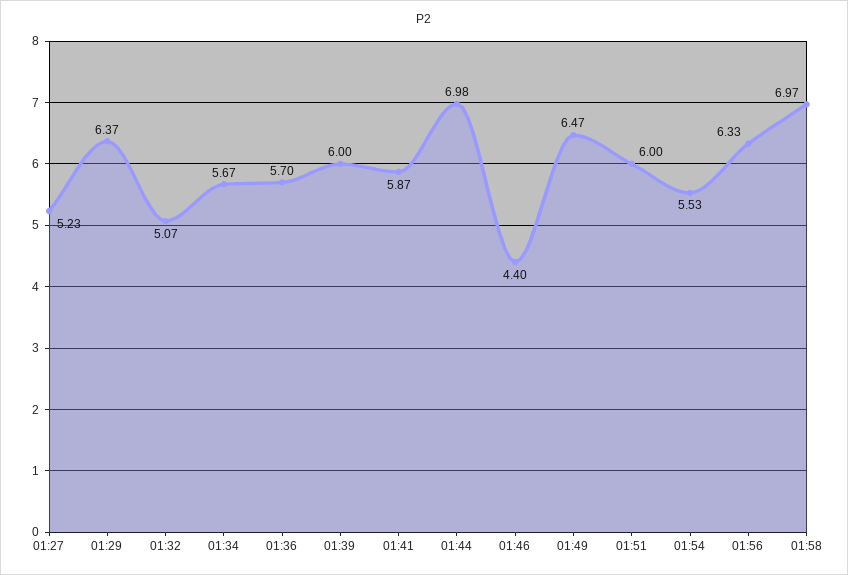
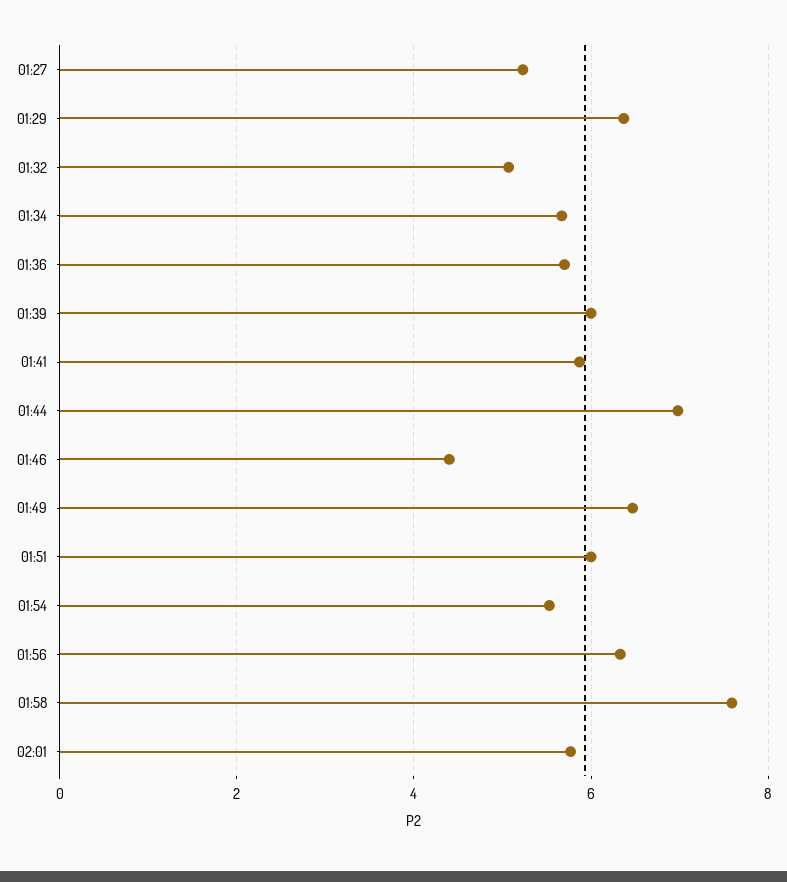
01:58: 6.97 -> 7.6
02:01: none -> 5.8

